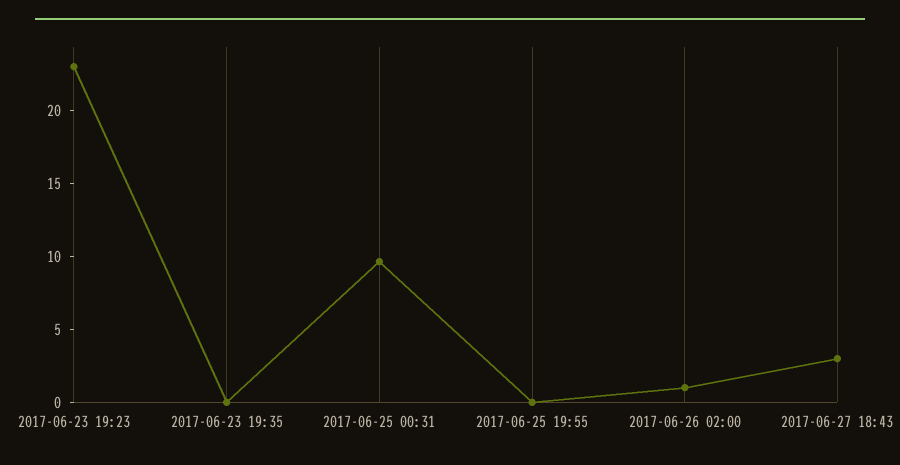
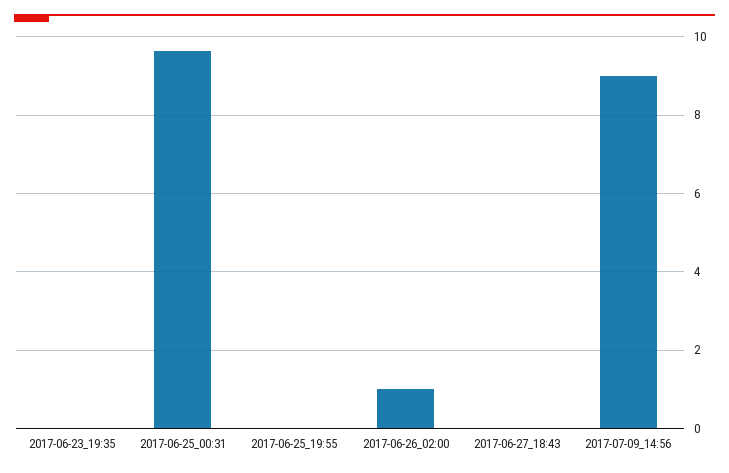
2017-06-23 19:23: 23 -> none
2017-06-27 18:43: 3 -> 0
2017-07-09_14:56: none -> 9

